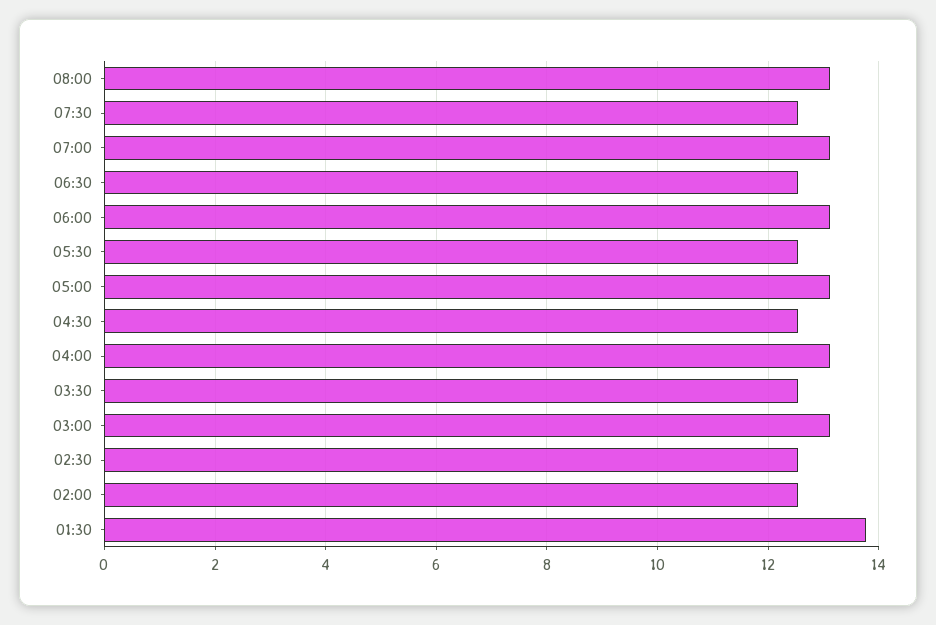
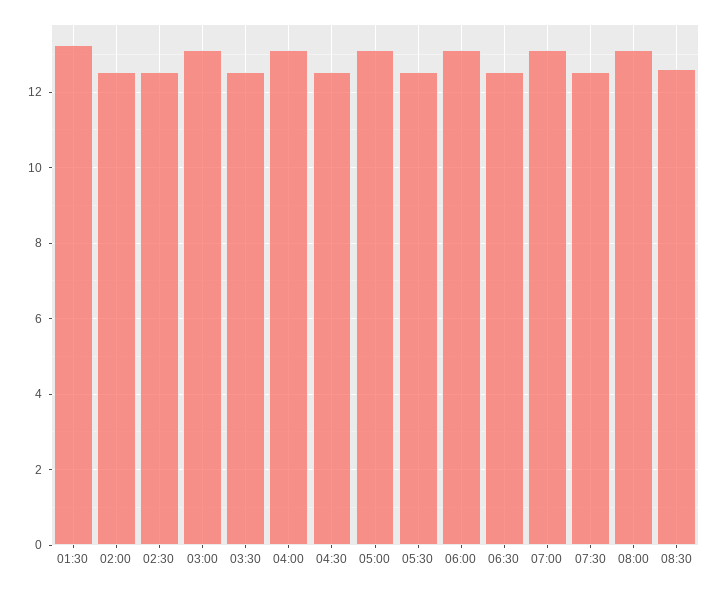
01:30: 13.8 -> 13.2
08:30: none -> 12.6

